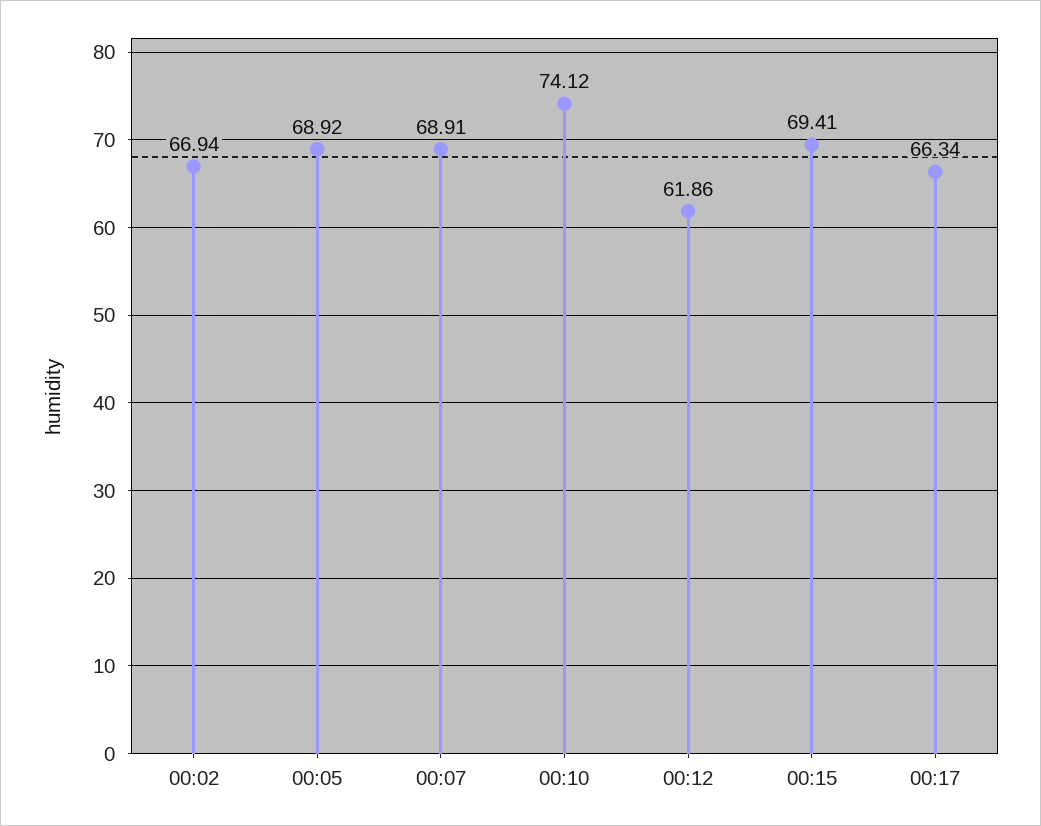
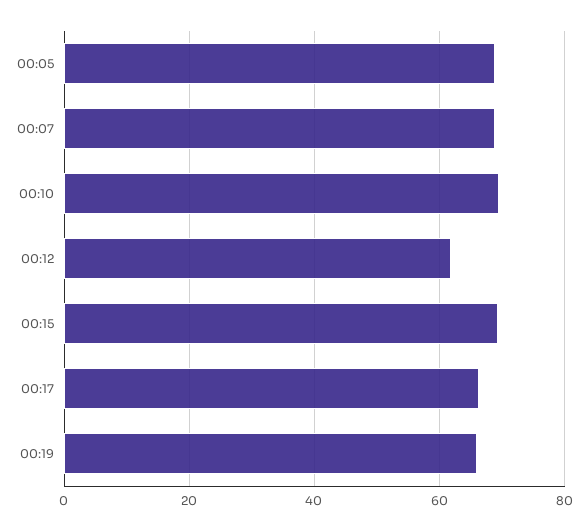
00:02: 66.94 -> none
00:10: 74.12 -> 70
00:19: none -> 66

